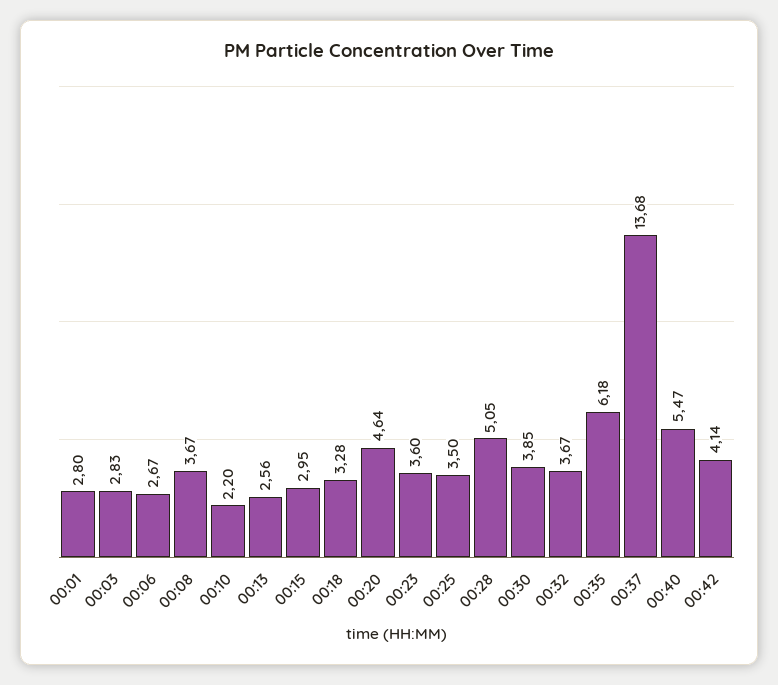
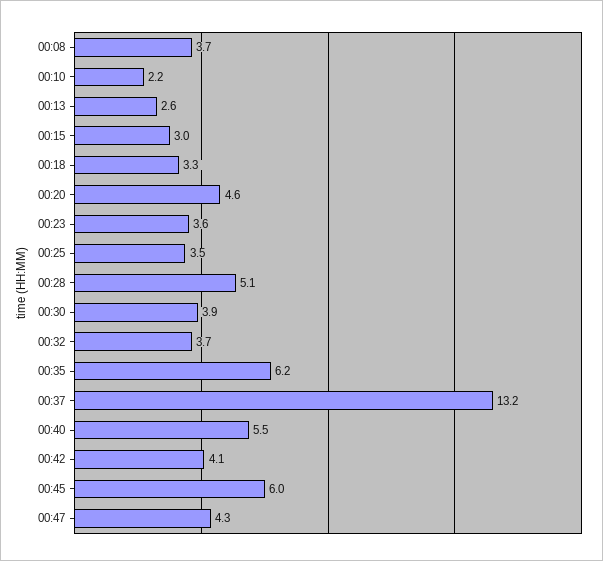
00:01: 2.8 -> none
00:03: 2.83 -> none
00:06: 2.67 -> none
00:37: 13.68 -> 13.2
00:45: none -> 6
00:47: none -> 4.3

